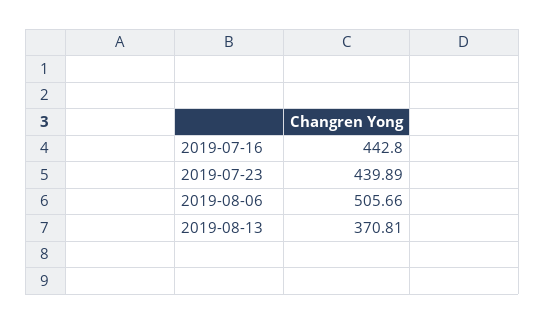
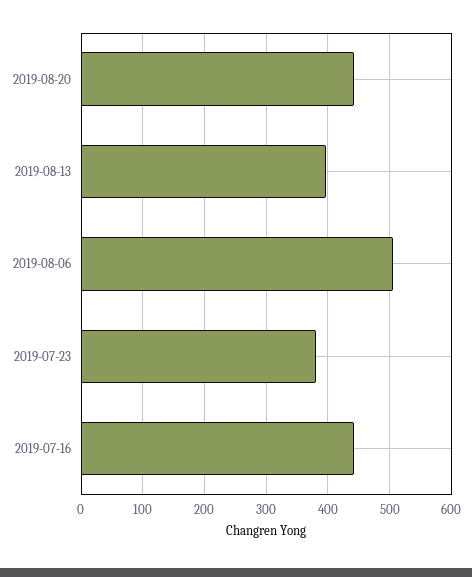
2019-07-23: 439.89 -> 380
2019-08-13: 370.81 -> 400
2019-08-20: none -> 440

